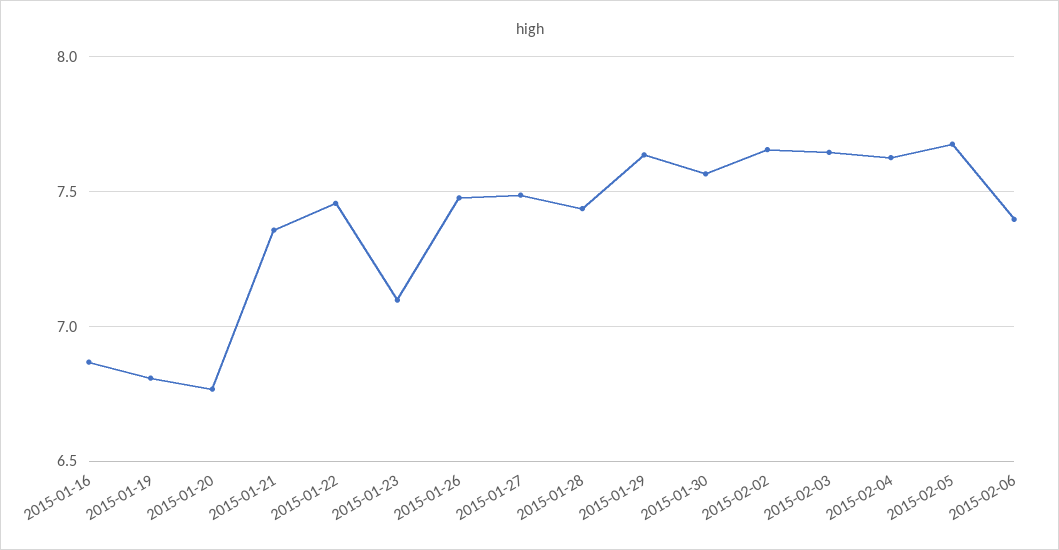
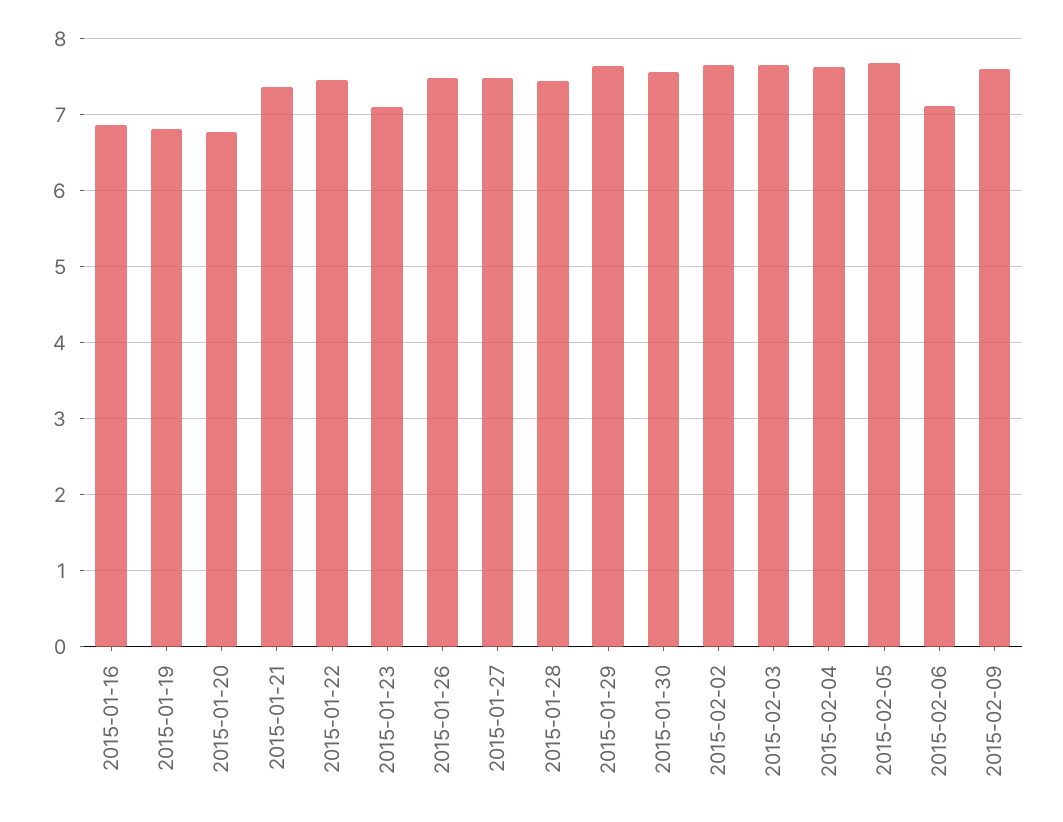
2015-02-06: 7.4 -> 7.1
2015-02-09: none -> 7.6

